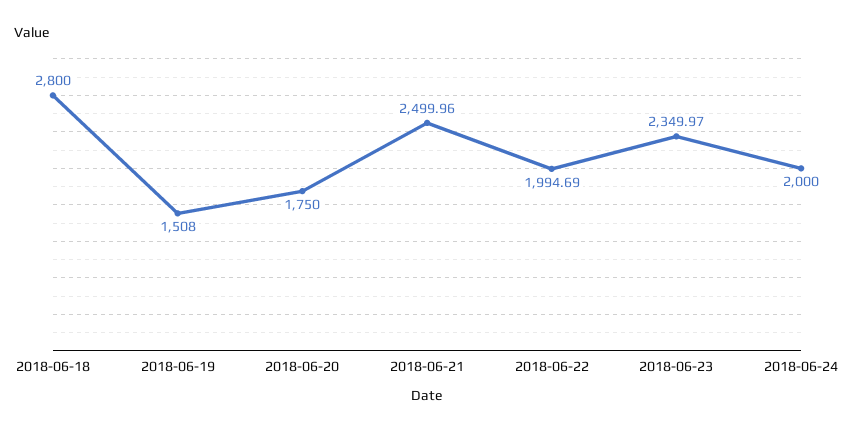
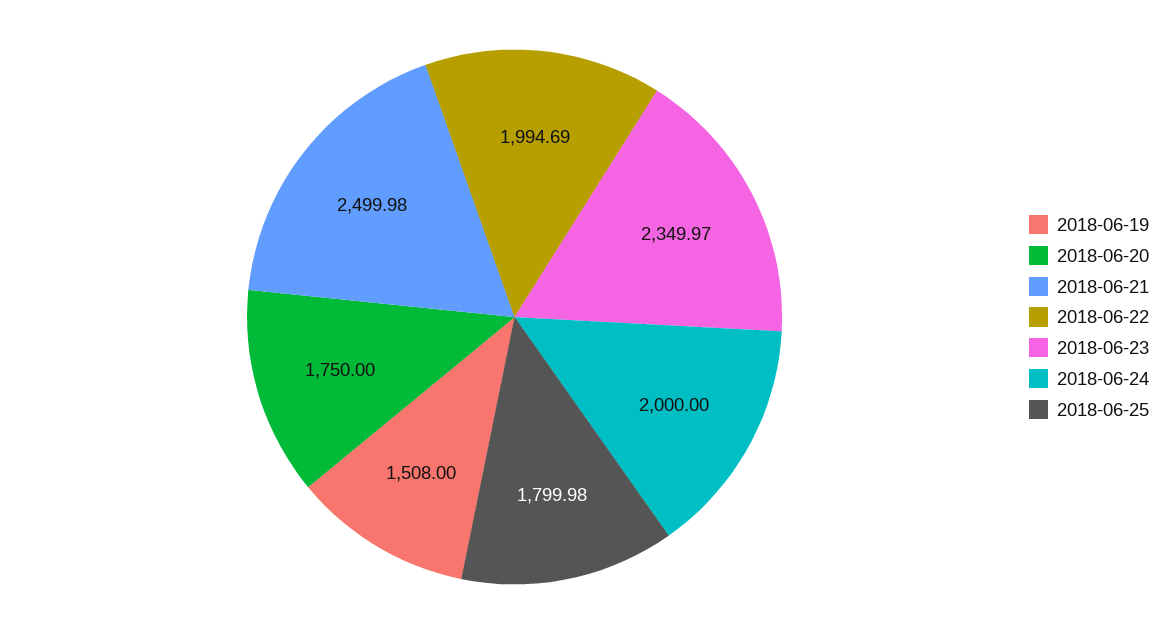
2018-06-18: 2800 -> none
2018-06-21: 2499.96 -> 2499.98
2018-06-25: none -> 1799.98

